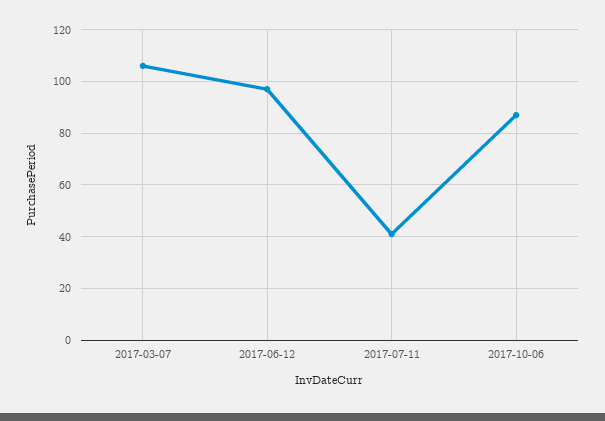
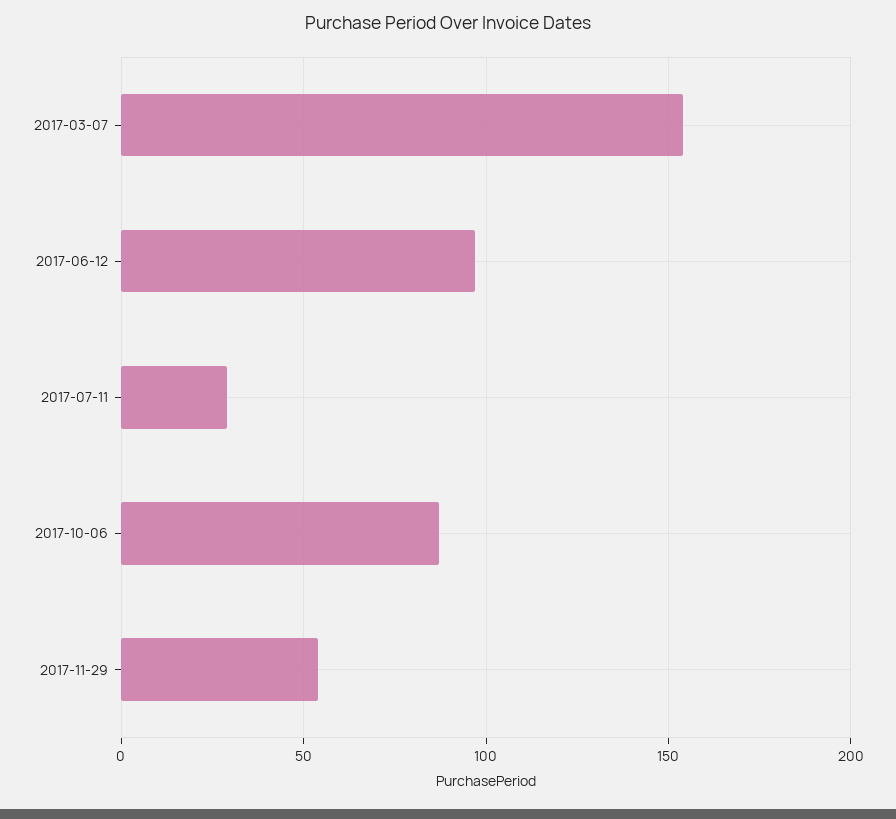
2017-03-07: 105 -> 155
2017-07-11: 40 -> 30
2017-11-29: none -> 55

